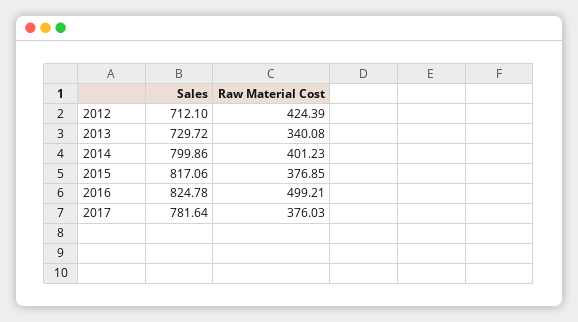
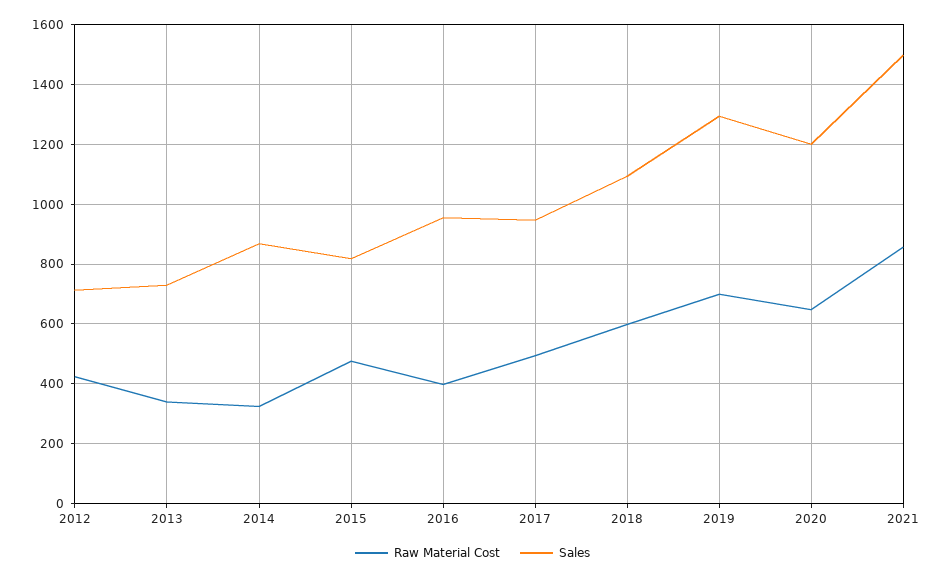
Sales, 2014: 799.86 -> 875
Raw Material Cost, 2014: 401.23 -> 325
Raw Material Cost, 2015: 376.85 -> 475
Sales, 2016: 824.78 -> 950
Raw Material Cost, 2016: 499.21 -> 400
Sales, 2017: 781.64 -> 950
Raw Material Cost, 2017: 376.03 -> 500
Raw Material Cost, 2018: none -> 600
Sales, 2018: none -> 1100
Raw Material Cost, 2019: none -> 700
Sales, 2019: none -> 1300
Raw Material Cost, 2020: none -> 650
Sales, 2020: none -> 1200
Raw Material Cost, 2021: none -> 850
Sales, 2021: none -> 1500

